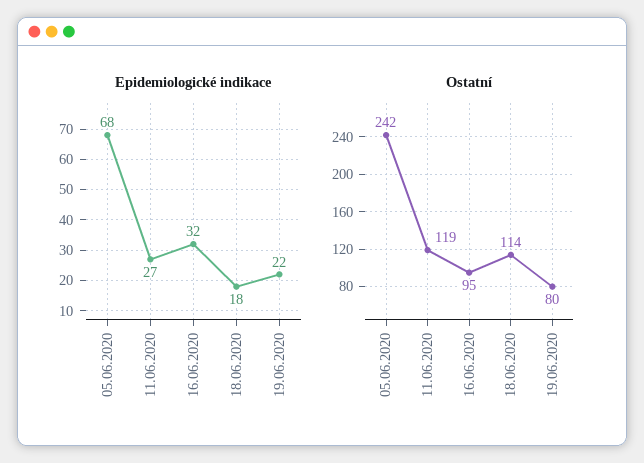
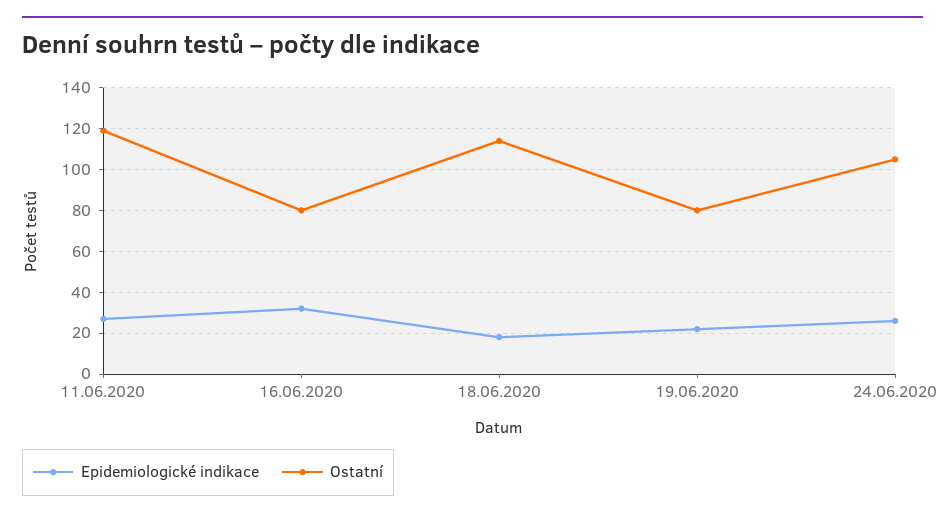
Epidemiologické indikace, 05.06.2020: 68 -> none
Ostatní, 05.06.2020: 242 -> none
Ostatní, 16.06.2020: 95 -> 80
Epidemiologické indikace, 24.06.2020: none -> 25
Ostatní, 24.06.2020: none -> 105

